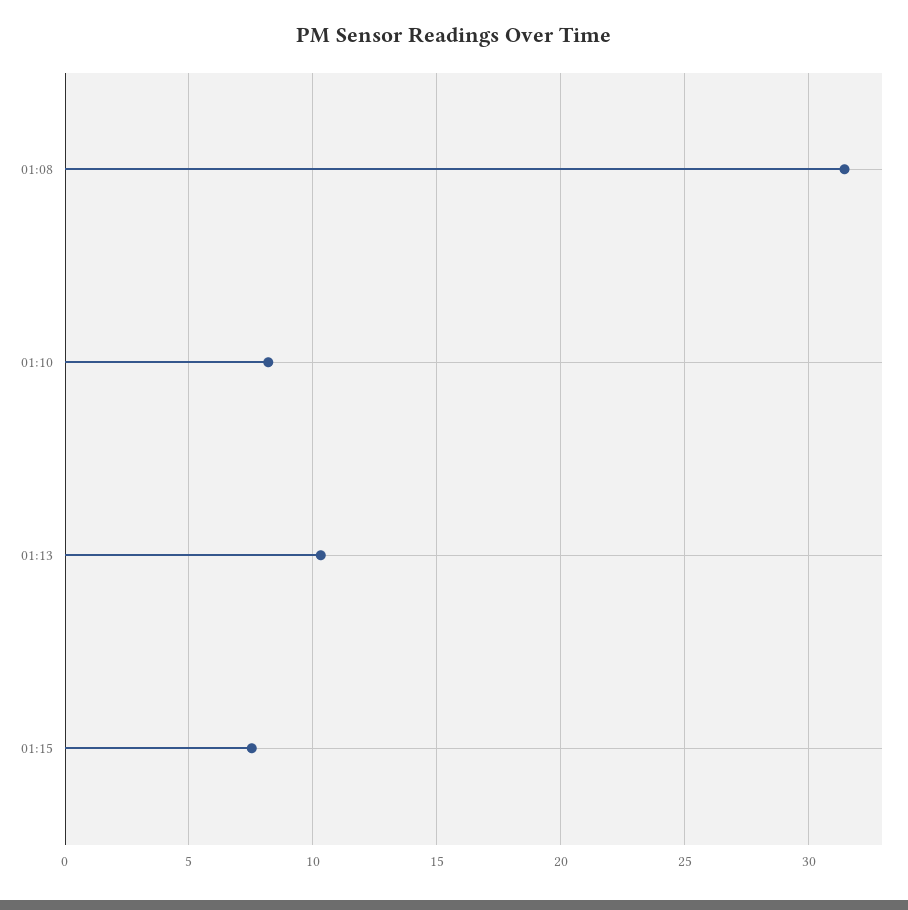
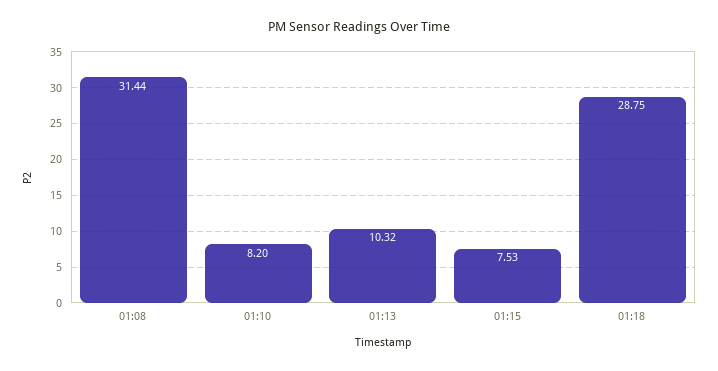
01:18: none -> 28.75

